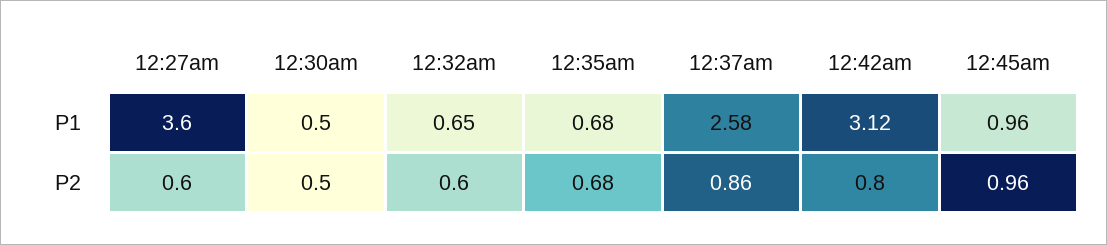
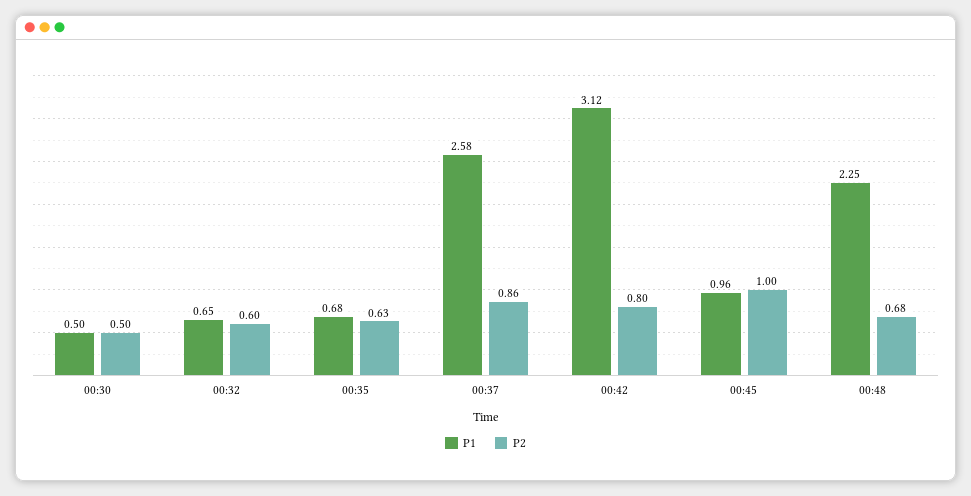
P1, 12:27am: 3.6 -> none
P2, 12:27am: 0.6 -> none
P2, 12:35am: 0.68 -> 0.63
P2, 12:45am: 0.96 -> 1
P1, 00:48: none -> 2.25
P2, 00:48: none -> 0.68

